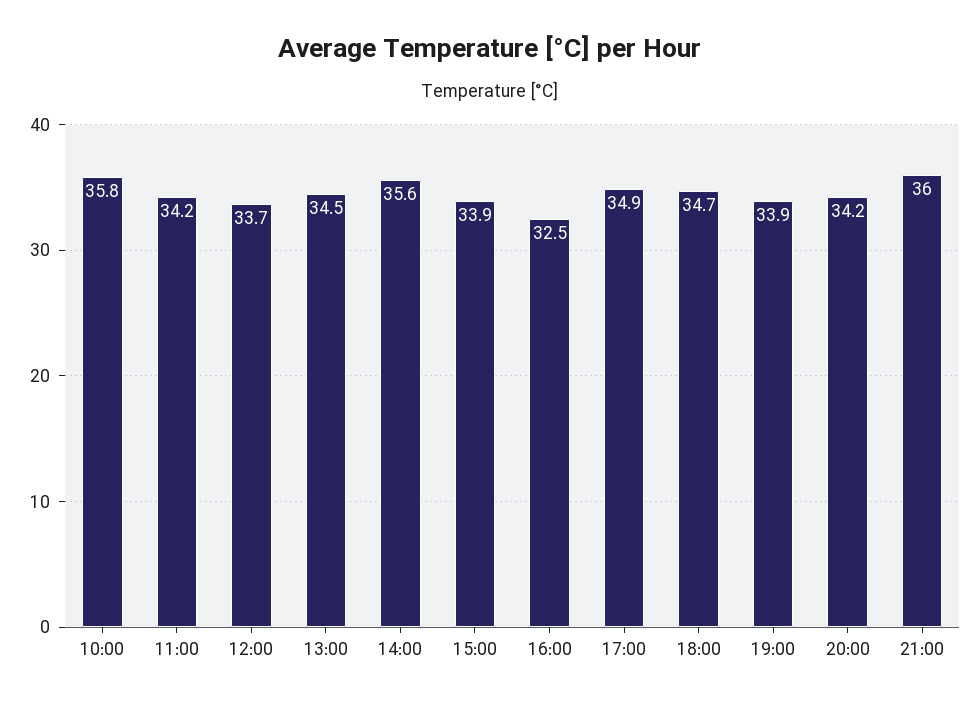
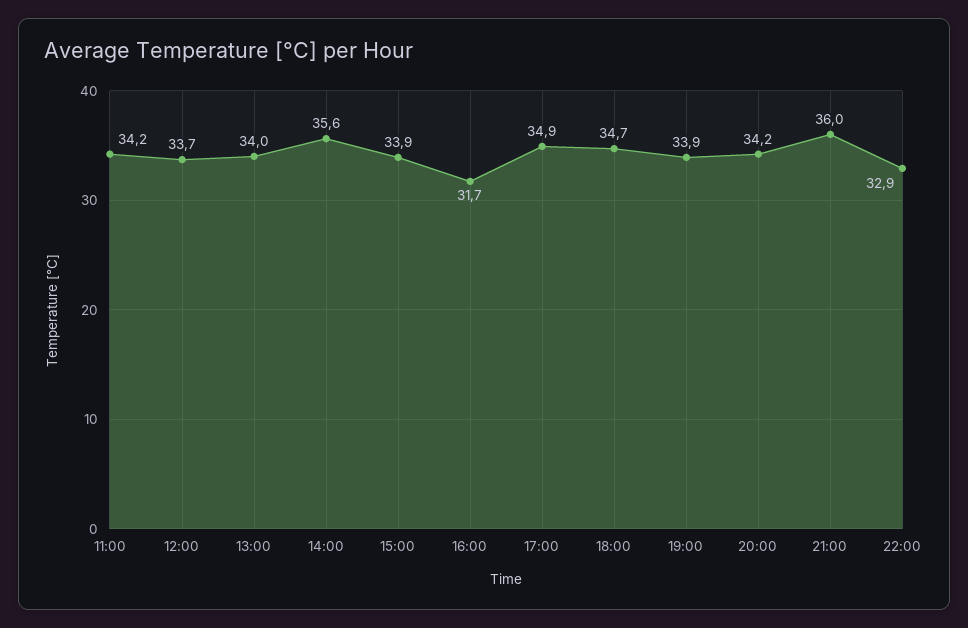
10:00: 35.8 -> none
13:00: 34.5 -> 34
16:00: 32.5 -> 31.7
22:00: none -> 32.9

